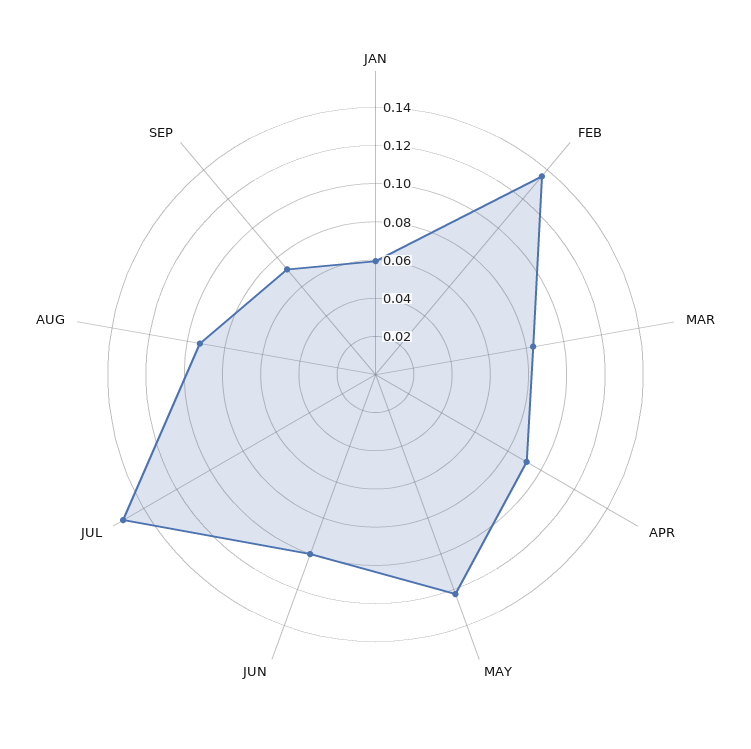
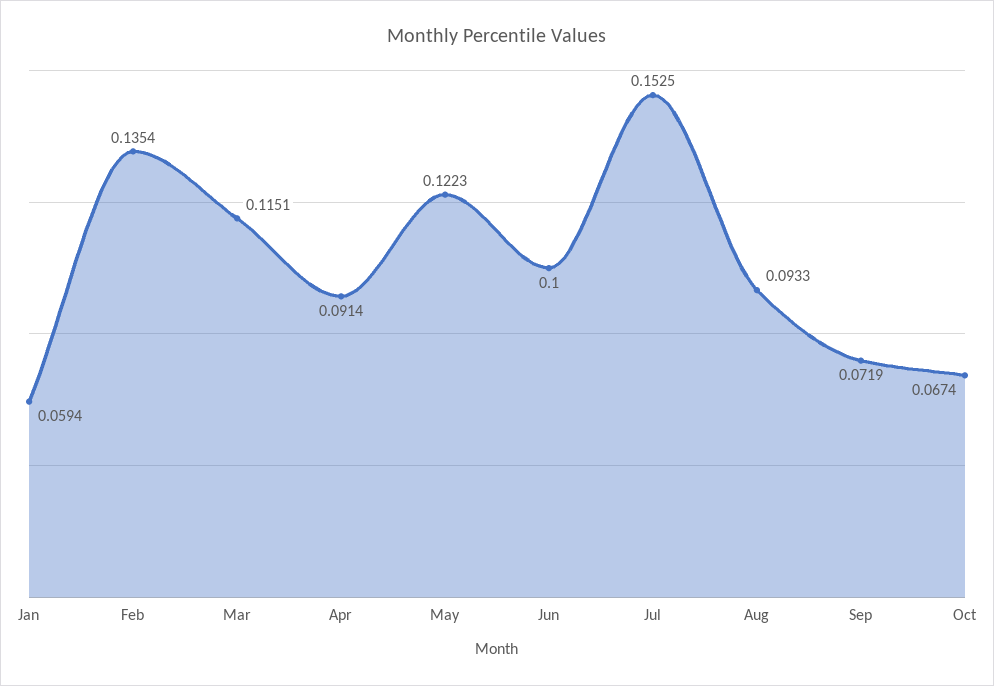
MAR: 0.085 -> 0.1151
Oct: none -> 0.0674

